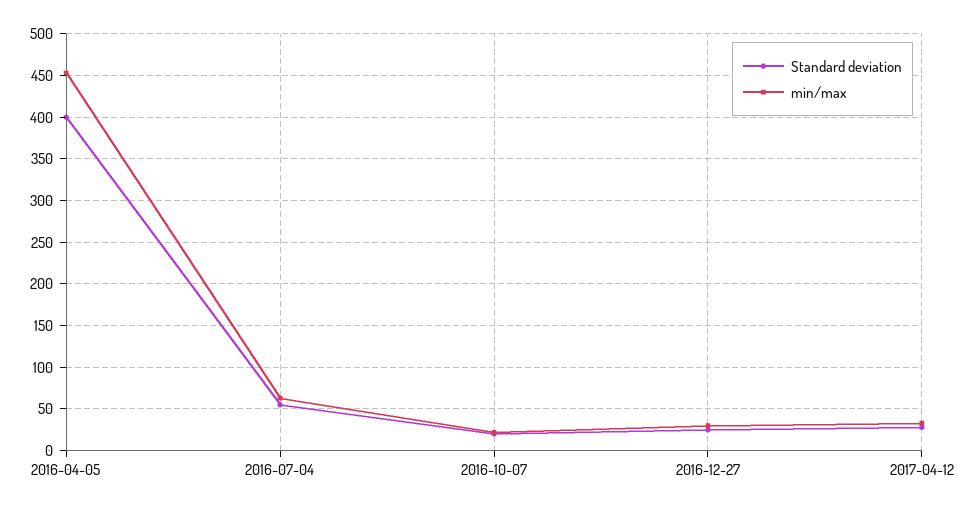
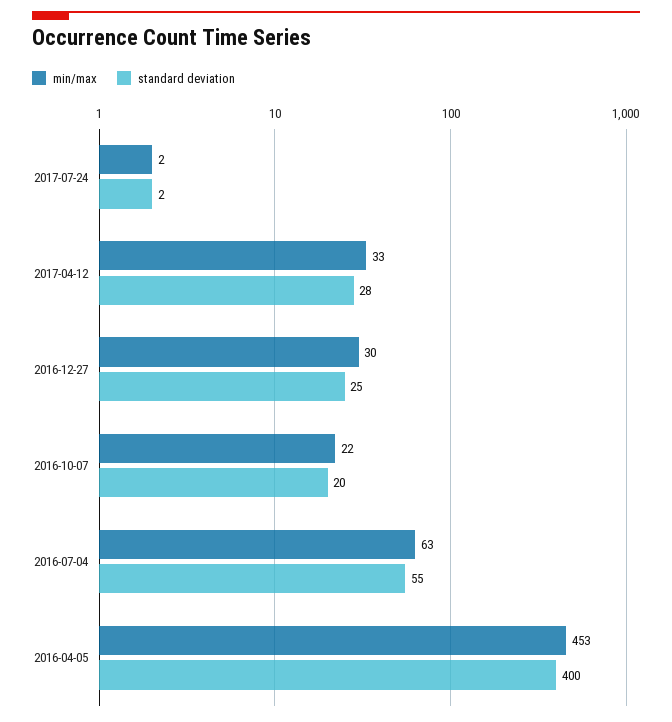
min/max, 2017-07-24: none -> 2
Standard deviation, 2017-07-24: none -> 2

